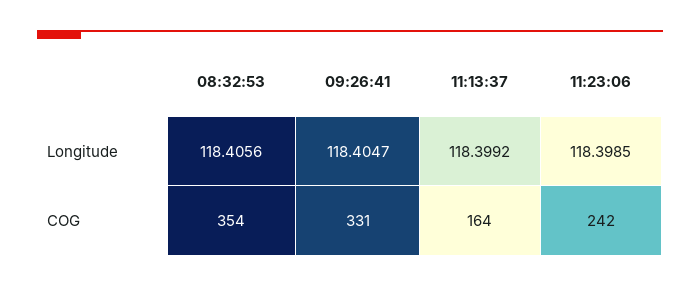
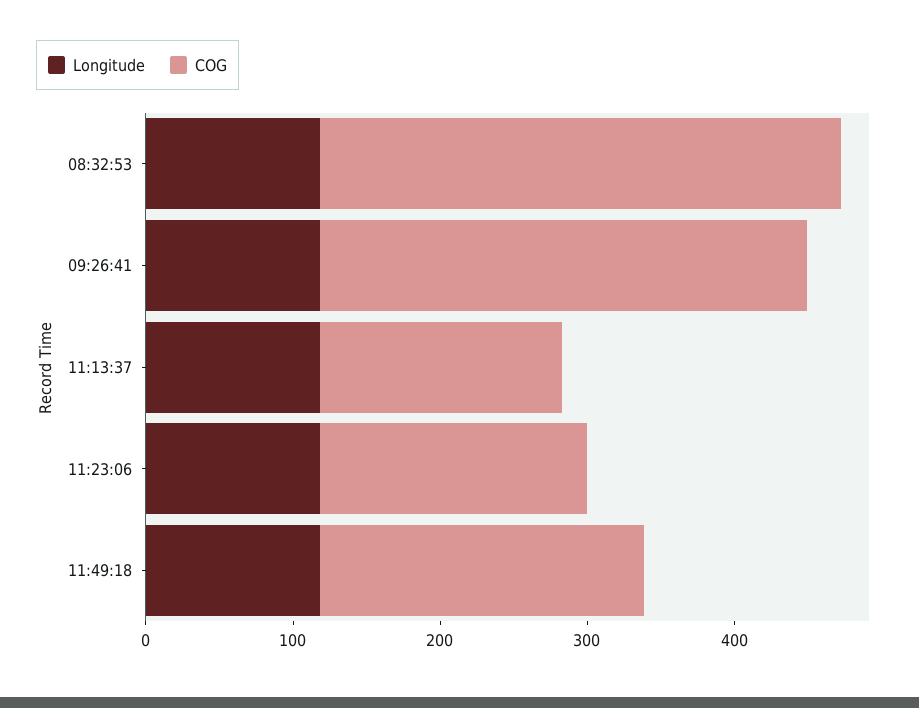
COG, 11:23:06: 242 -> 180
Longitude, 11:49:18: none -> 120
COG, 11:49:18: none -> 220

